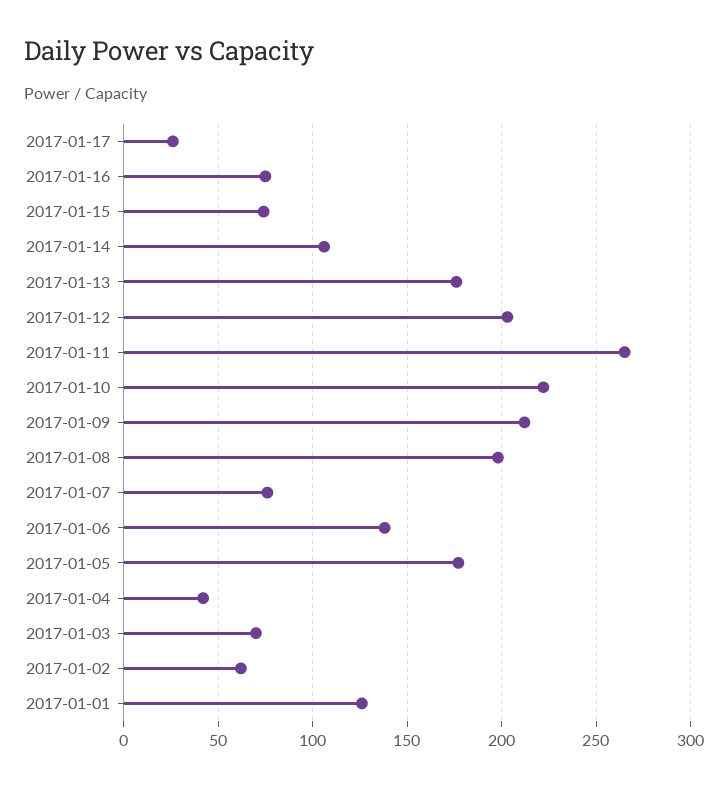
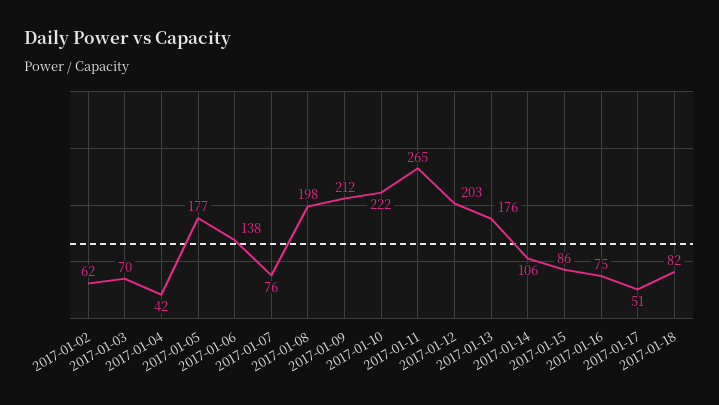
2017-01-17: 25 -> 51
2017-01-15: 75 -> 86
2017-01-01: 125 -> none
2017-01-18: none -> 82

